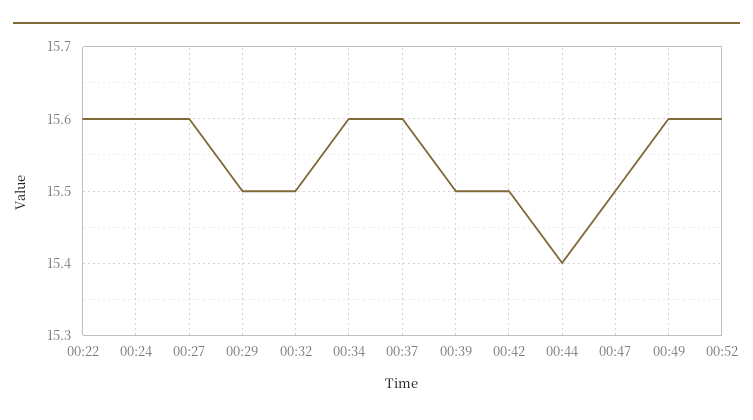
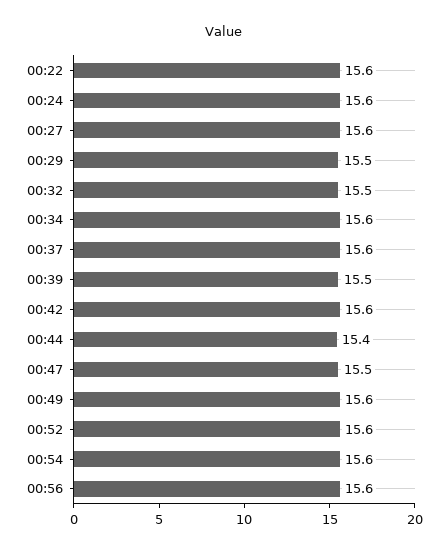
00:42: 15.5 -> 15.6
00:54: none -> 15.6
00:56: none -> 15.6

